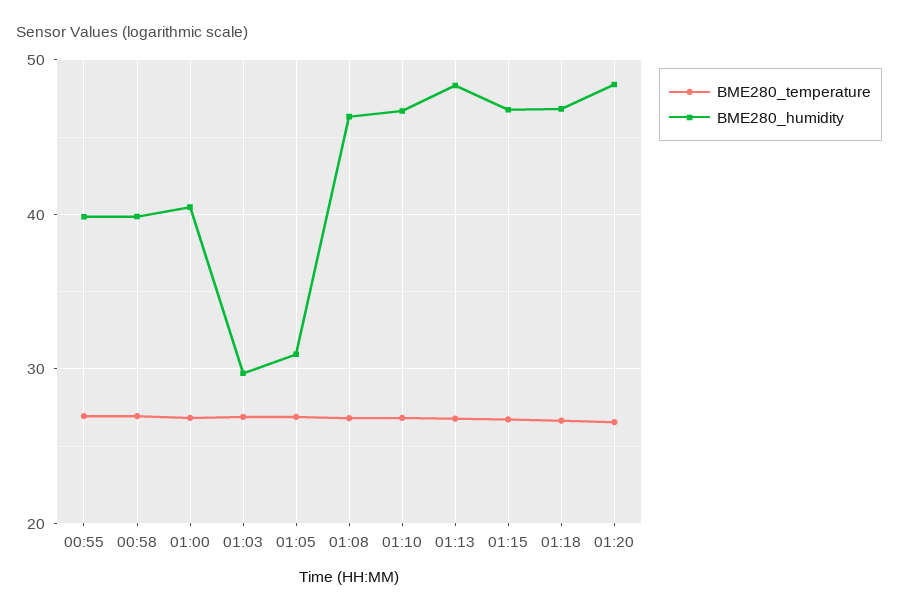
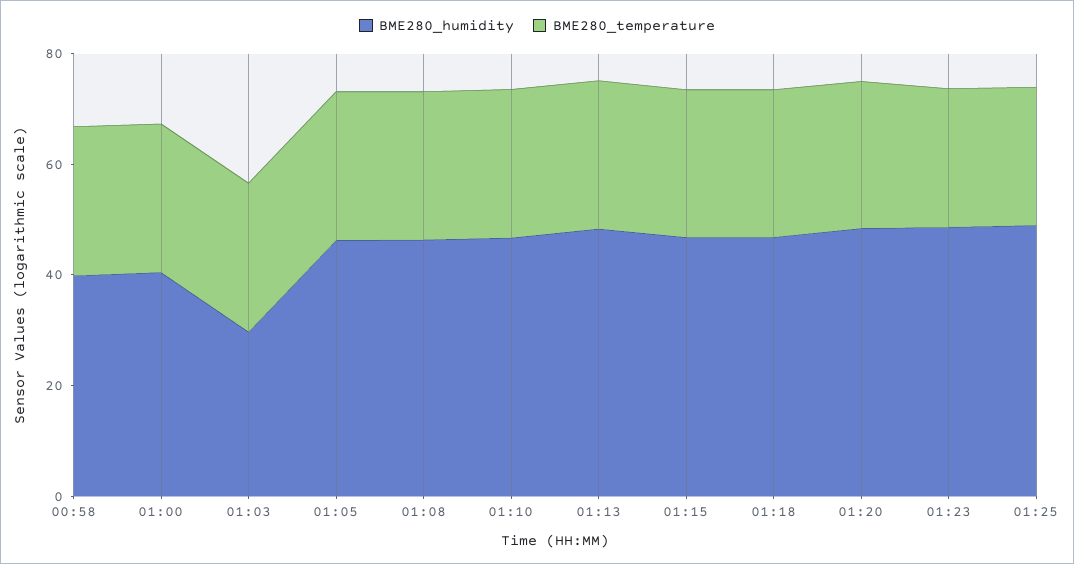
BME280_temperature, 00:55: 27 -> none
BME280_humidity, 00:55: 40 -> none
BME280_humidity, 01:05: 31 -> 45
BME280_humidity, 01:23: none -> 50
BME280_temperature, 01:23: none -> 25
BME280_humidity, 01:25: none -> 50
BME280_temperature, 01:25: none -> 25

